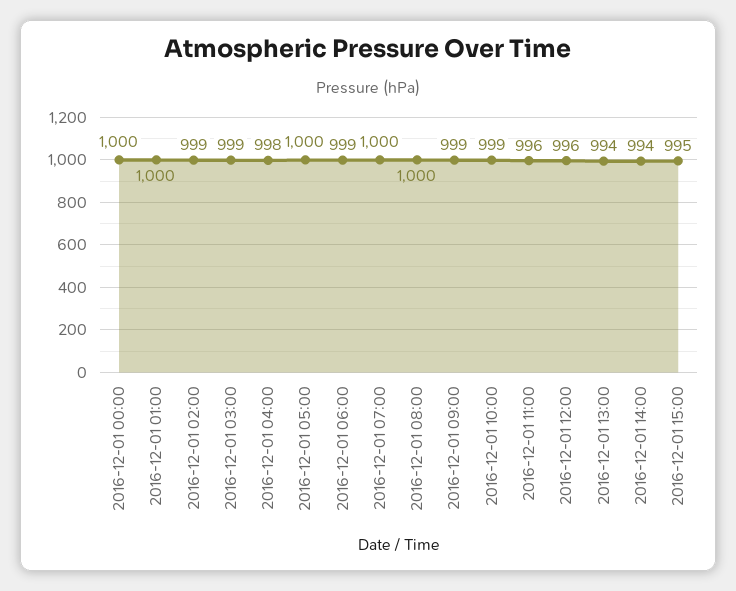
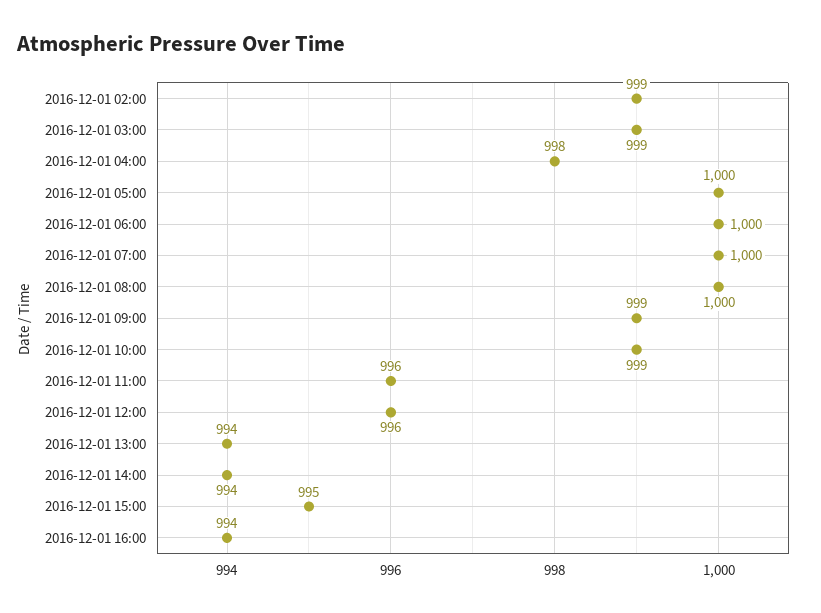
2016-12-01 00:00: 1000 -> none
2016-12-01 01:00: 1000 -> none
2016-12-01 06:00: 999 -> 1000
2016-12-01 16:00: none -> 994

